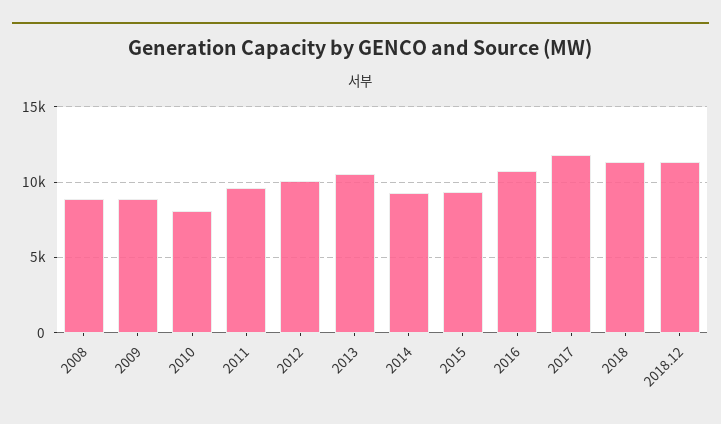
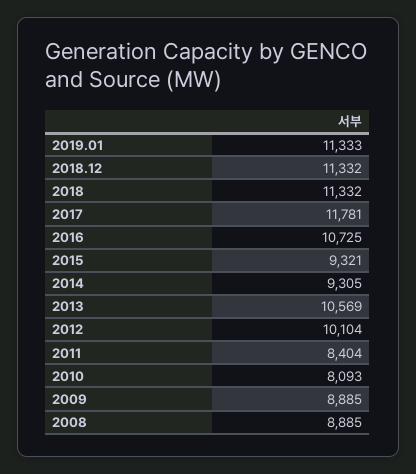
2011: 9500 -> 8404
2019.01: none -> 11333

